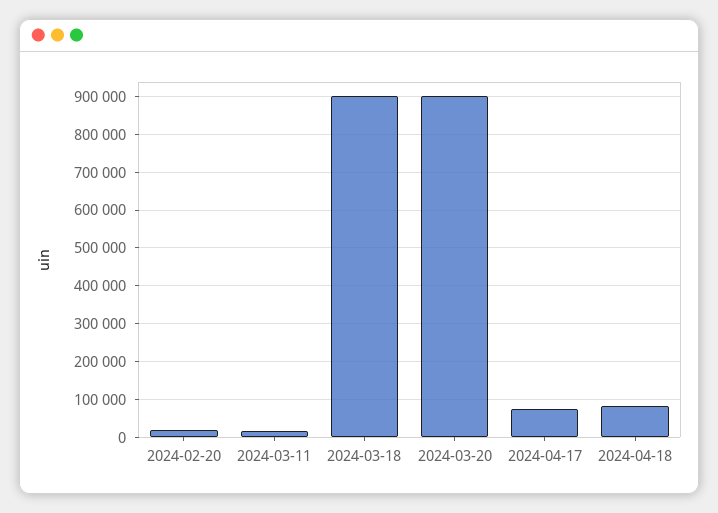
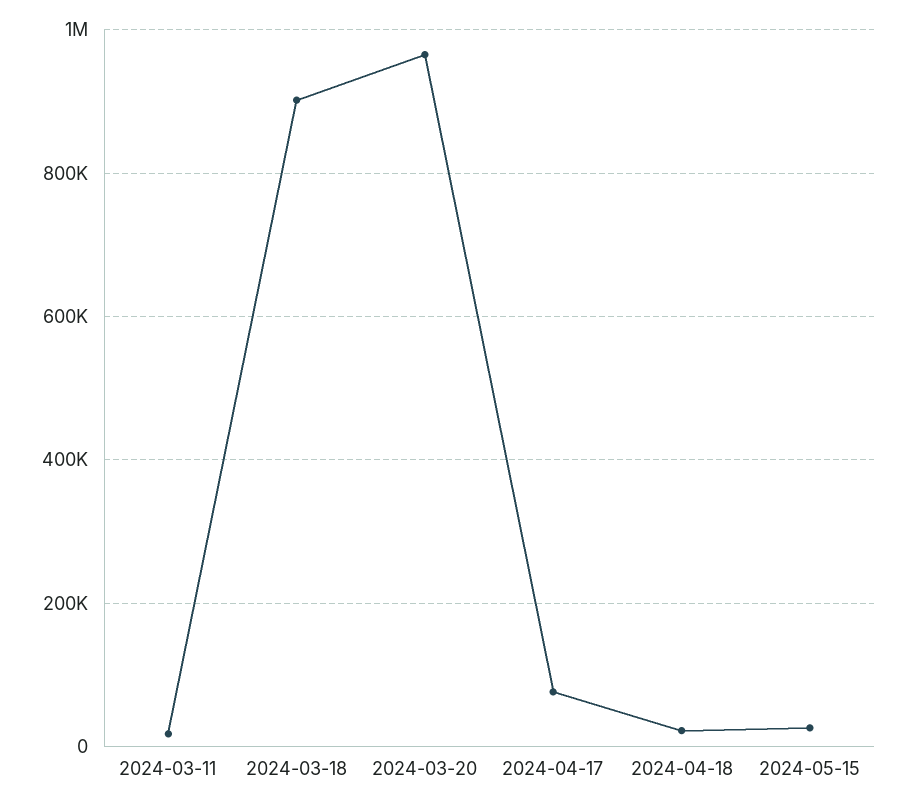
2024-02-20: 20000 -> none
2024-03-20: 900000 -> 960000
2024-04-18: 80000 -> 20000
2024-05-15: none -> 20000

